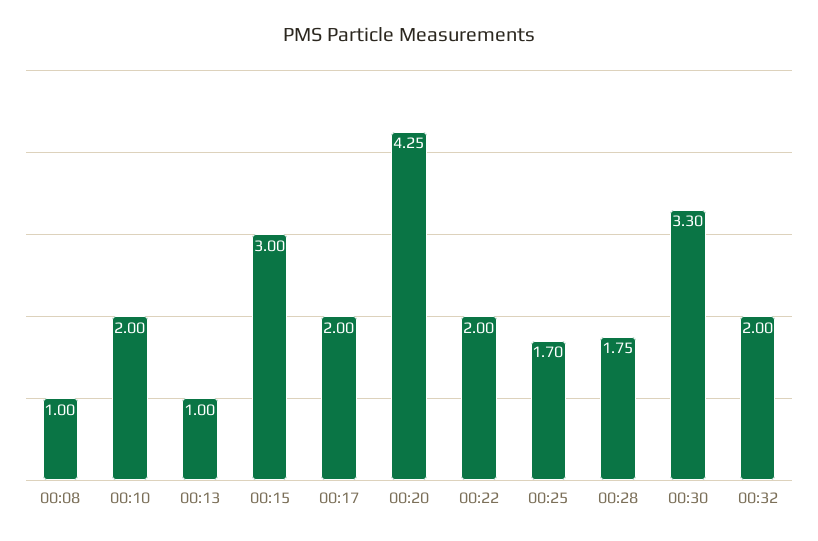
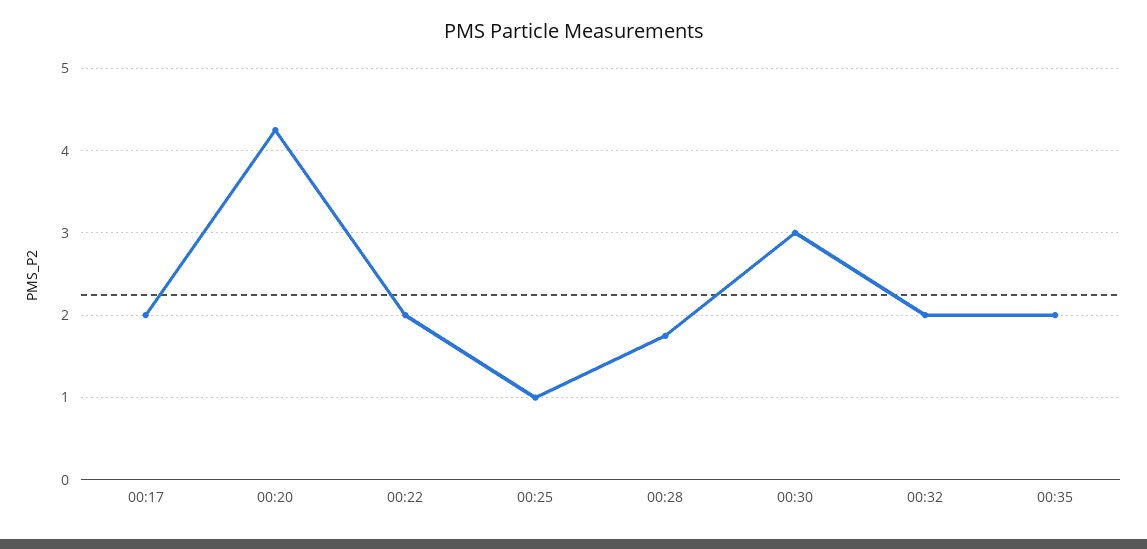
00:08: 1 -> none
00:10: 2 -> none
00:13: 1 -> none
00:15: 3 -> none
00:25: 1.7 -> 1
00:30: 3.3 -> 3
00:35: none -> 2

